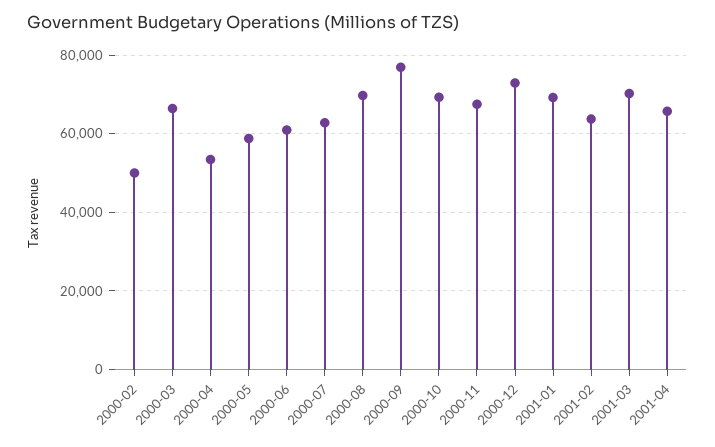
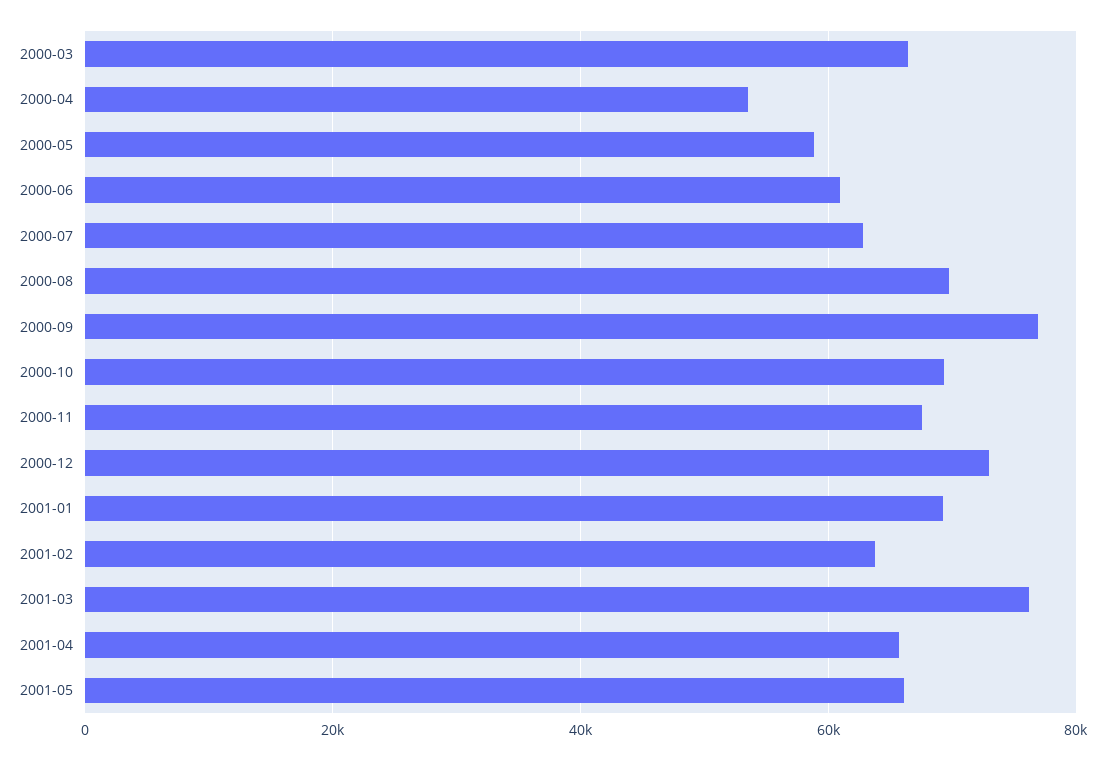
2000-02: 50000 -> none
2001-03: 70000 -> 76000
2001-05: none -> 66000

